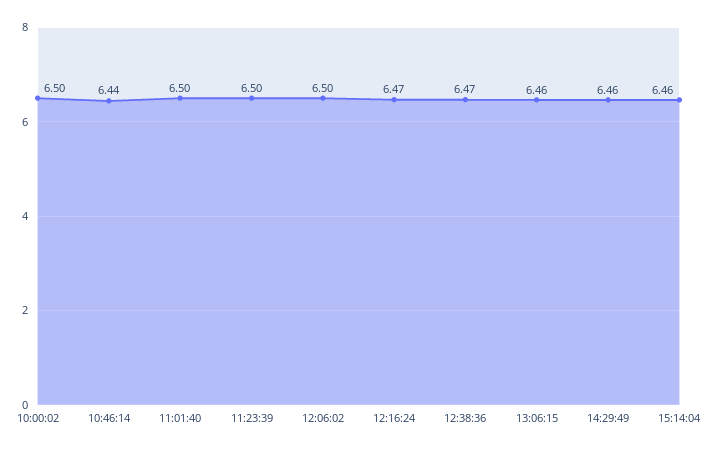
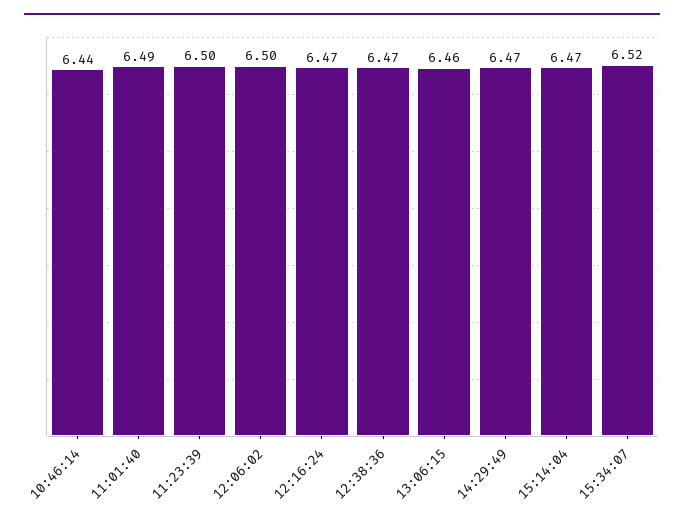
10:00:02: 6.5 -> none
11:01:40: 6.5 -> 6.49
14:29:49: 6.46 -> 6.47
15:14:04: 6.46 -> 6.47
15:34:07: none -> 6.52

